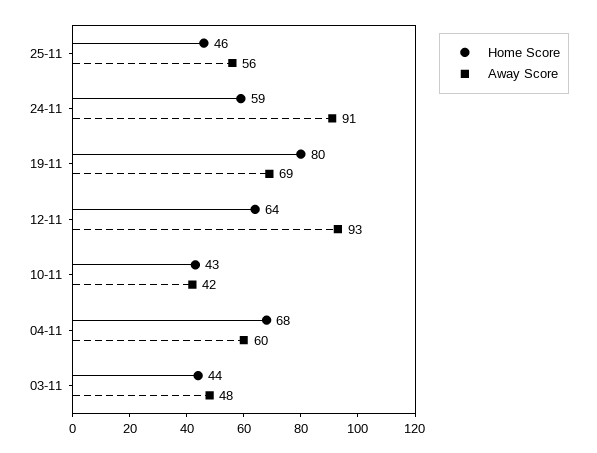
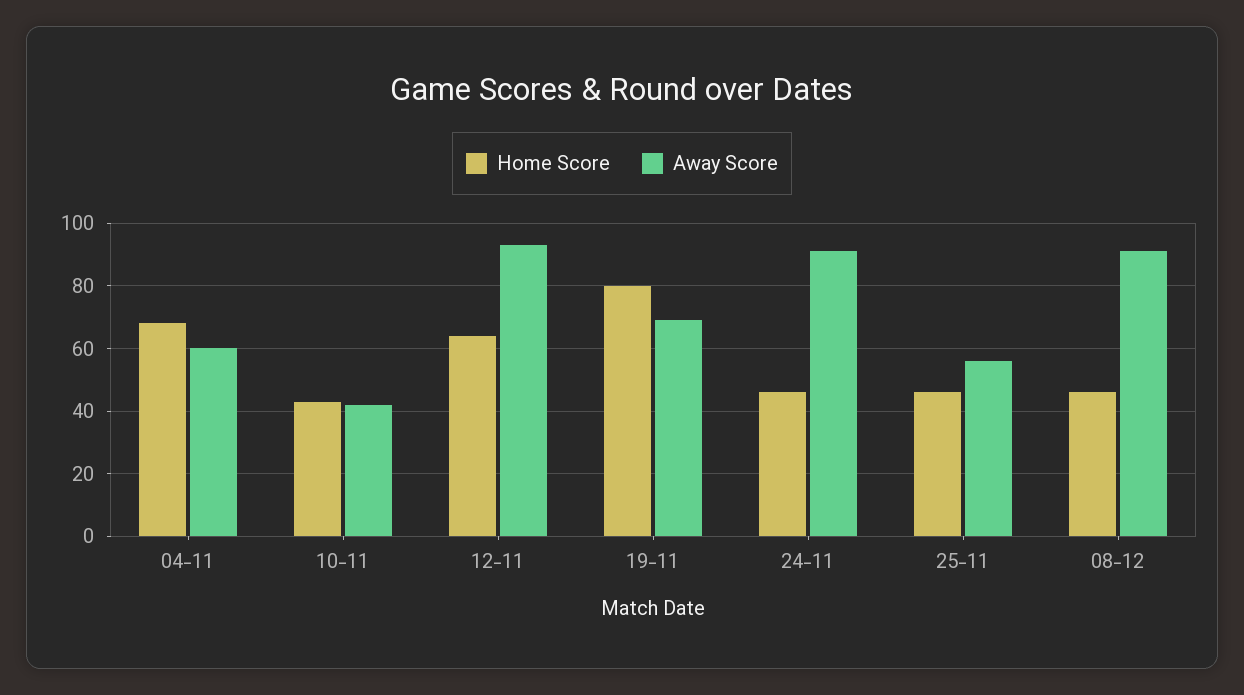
Home Score, 24-11: 59 -> 45
Home Score, 03-11: 44 -> none
Away Score, 03-11: 48 -> none
Home Score, 08-12: none -> 45
Away Score, 08-12: none -> 90

